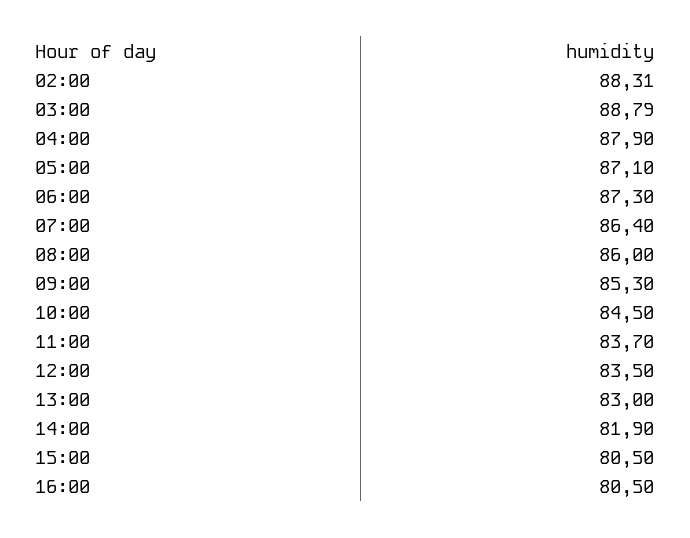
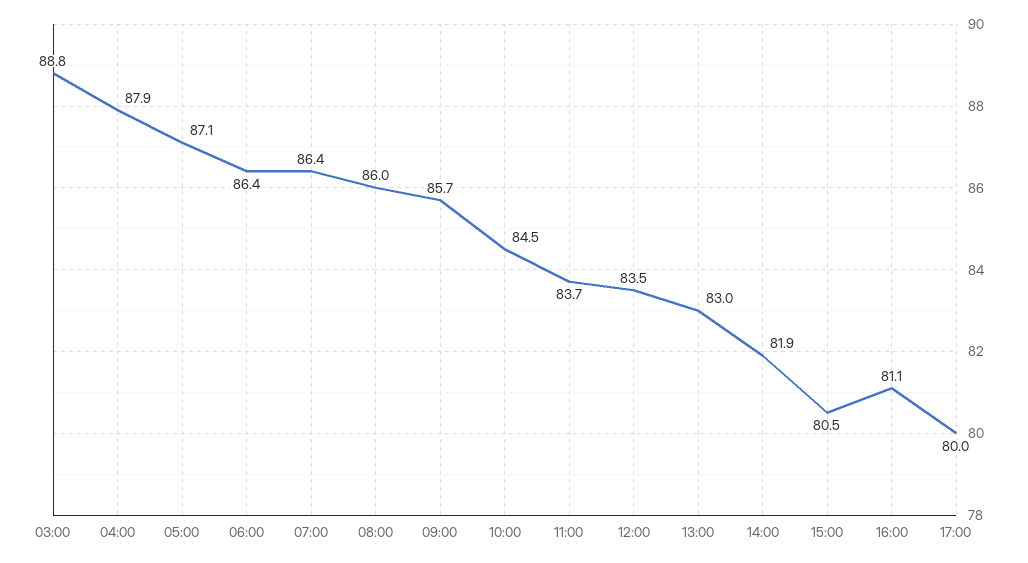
02:00: 88.31 -> none
06:00: 87.3 -> 86.4
09:00: 85.3 -> 85.7
16:00: 80.5 -> 81.1
17:00: none -> 80

